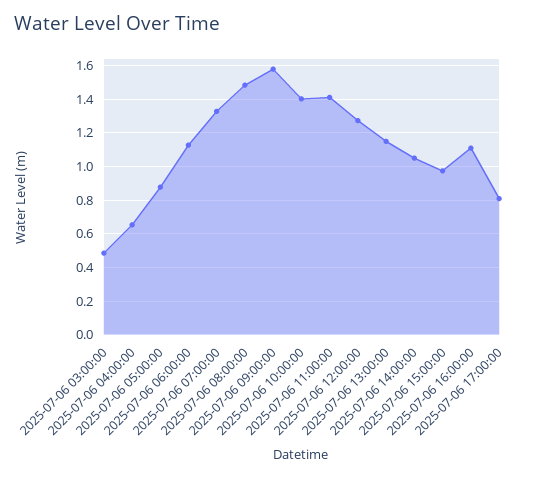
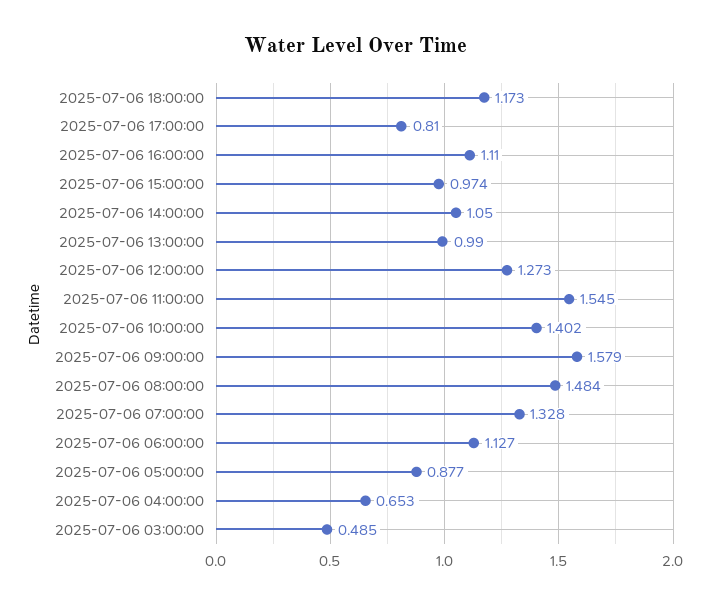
2025-07-06 11:00:00: 1.4 -> 1.545
2025-07-06 13:00:00: 1.15 -> 0.99
2025-07-06 18:00:00: none -> 1.173

